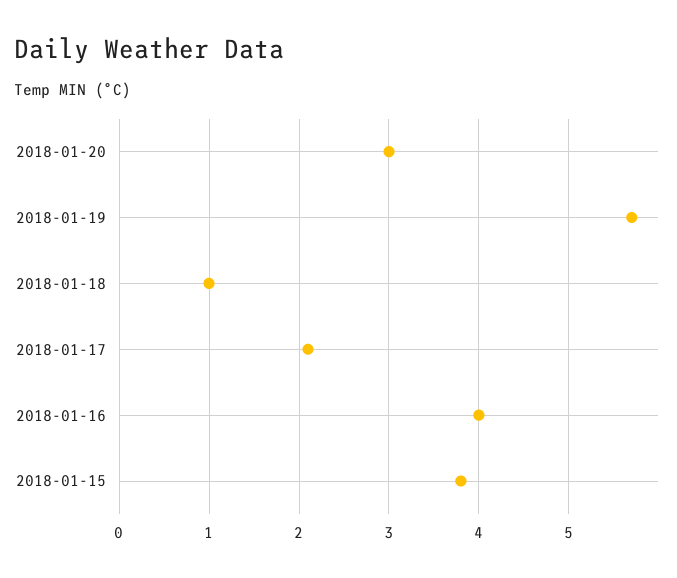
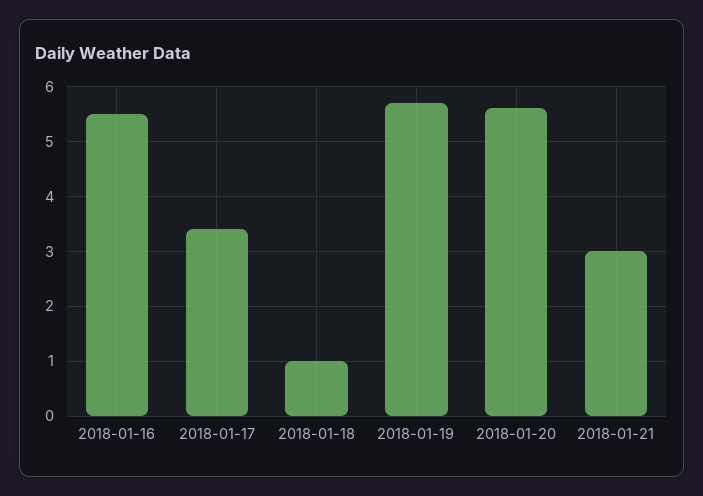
2018-01-20: 3 -> 5.5
2018-01-17: 2.1 -> 3.5
2018-01-16: 4 -> 5.5
2018-01-15: 3.8 -> none
2018-01-21: none -> 3

